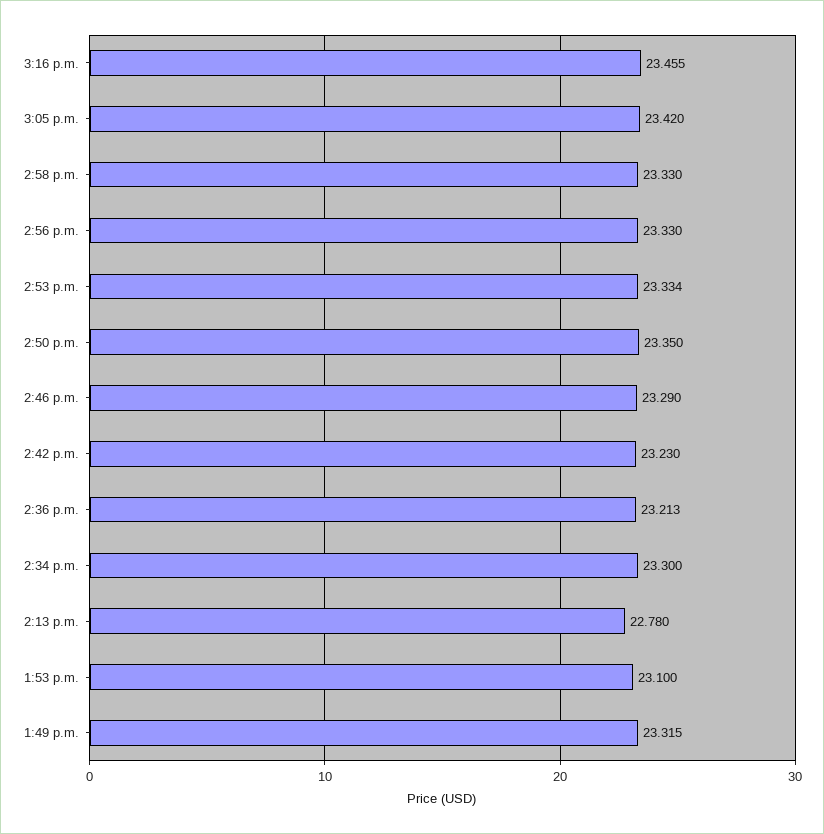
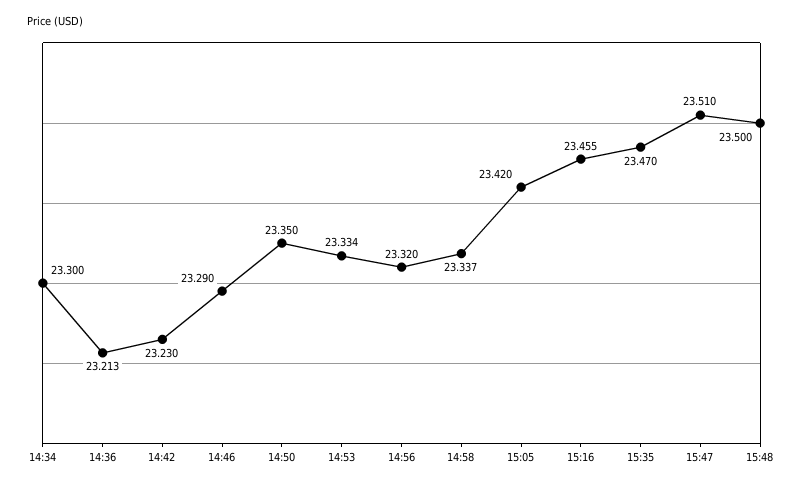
2:58 p.m.: 23.33 -> 23.337
2:56 p.m.: 23.33 -> 23.32
2:13 p.m.: 22.78 -> none
1:53 p.m.: 23.1 -> none
1:49 p.m.: 23.315 -> none
15:35: none -> 23.47
15:47: none -> 23.51
15:48: none -> 23.5

